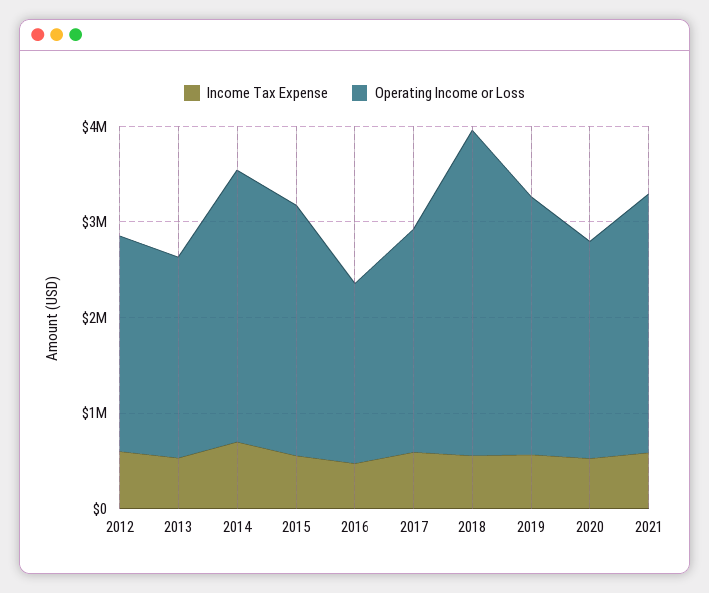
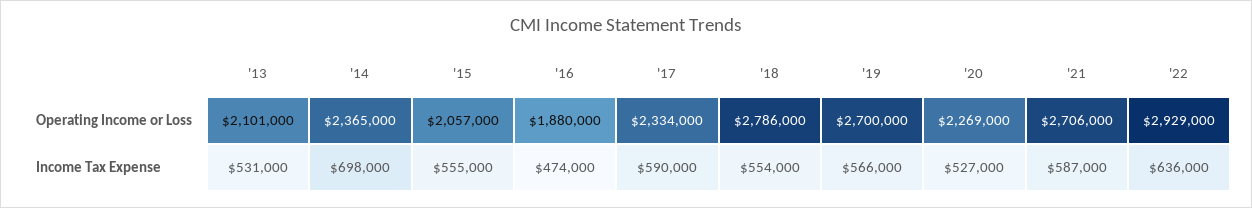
Income Tax Expense, 2012: 600000 -> none
Operating Income or Loss, 2012: 2200000 -> none
Operating Income or Loss, 2014: 2800000 -> 2365000
Operating Income or Loss, 2015: 2600000 -> 2057000
Operating Income or Loss, 2018: 3400000 -> 2786000
Operating Income or Loss, '22: none -> 2929000
Income Tax Expense, '22: none -> 636000

